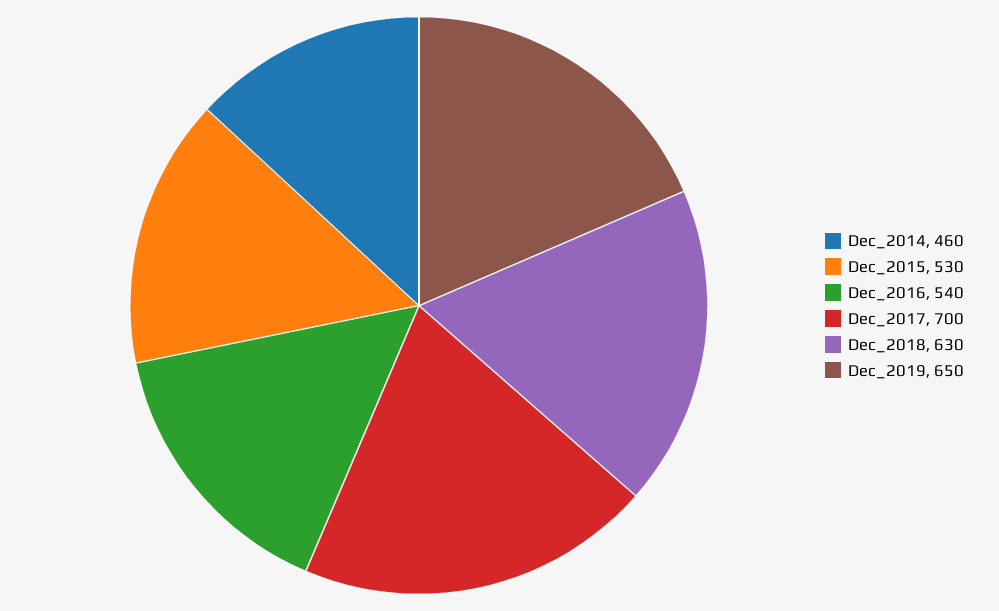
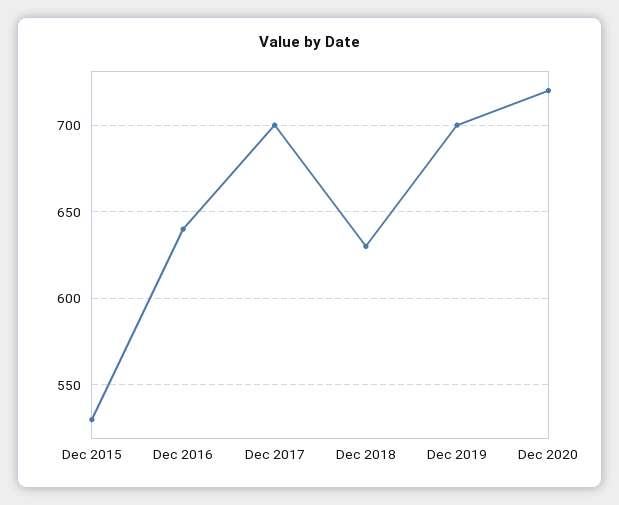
Dec_2014: 460 -> none
Dec_2016: 540 -> 640
Dec_2019: 650 -> 700
Dec 2020: none -> 720

